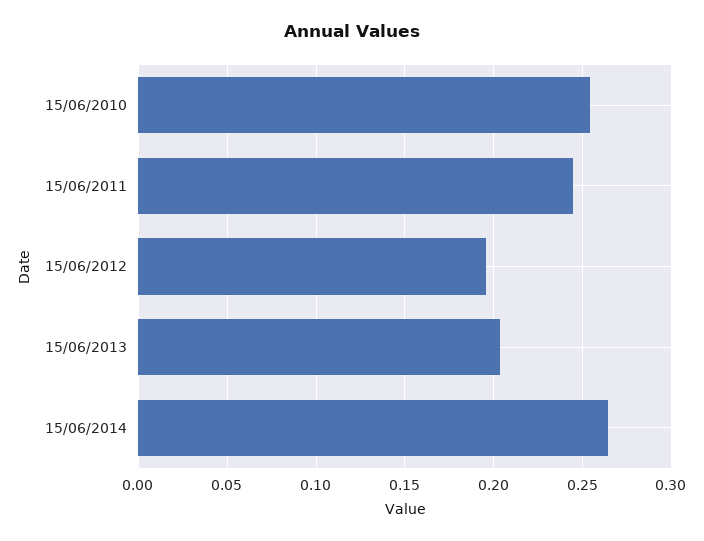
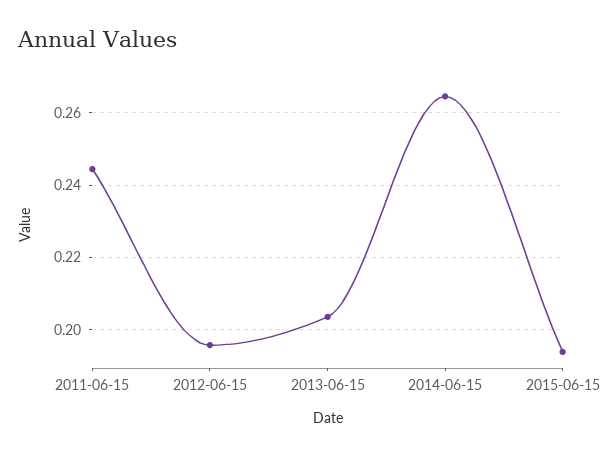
15/06/2010: 0.255 -> none
2015-06-15: none -> 0.194

